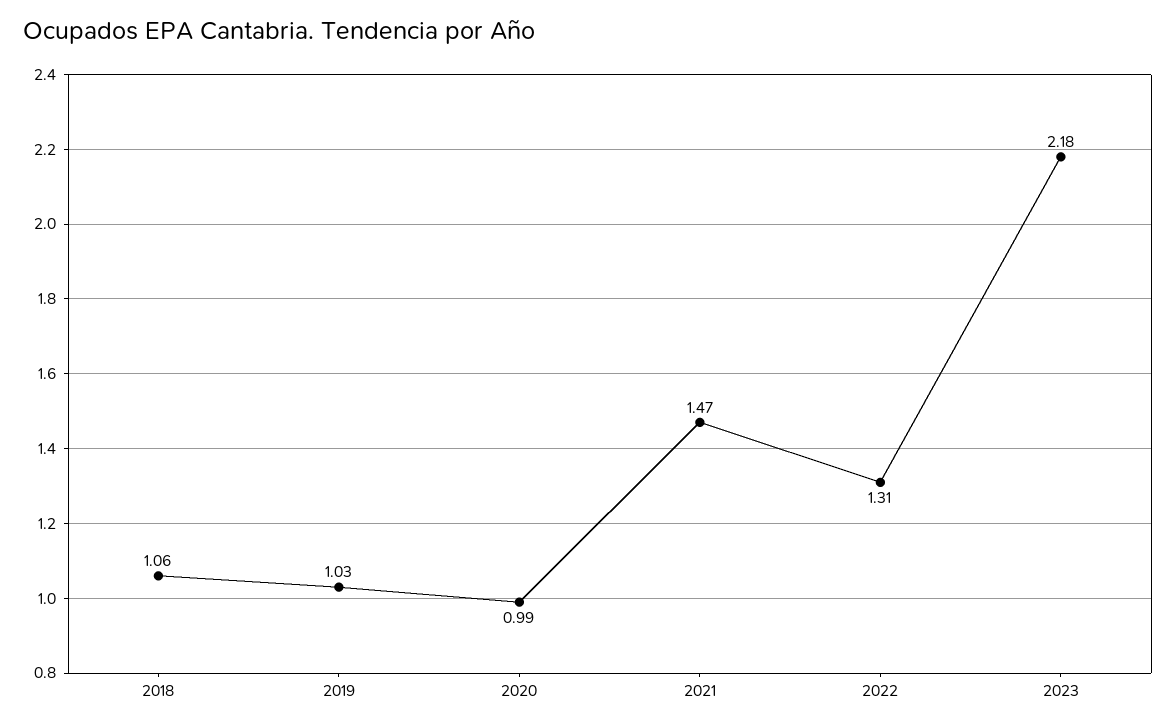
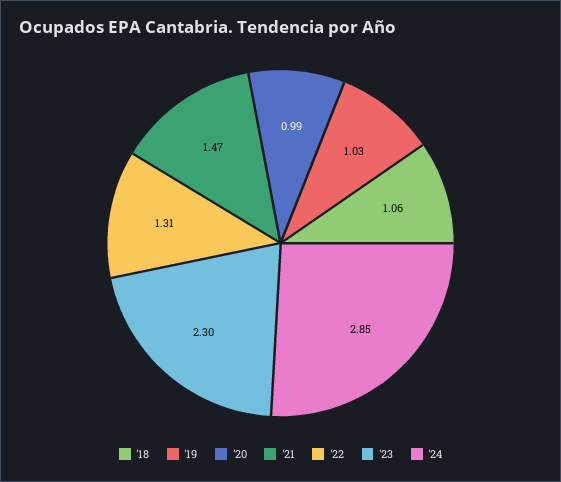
2023: 2.18 -> 2.3
'24: none -> 2.85

